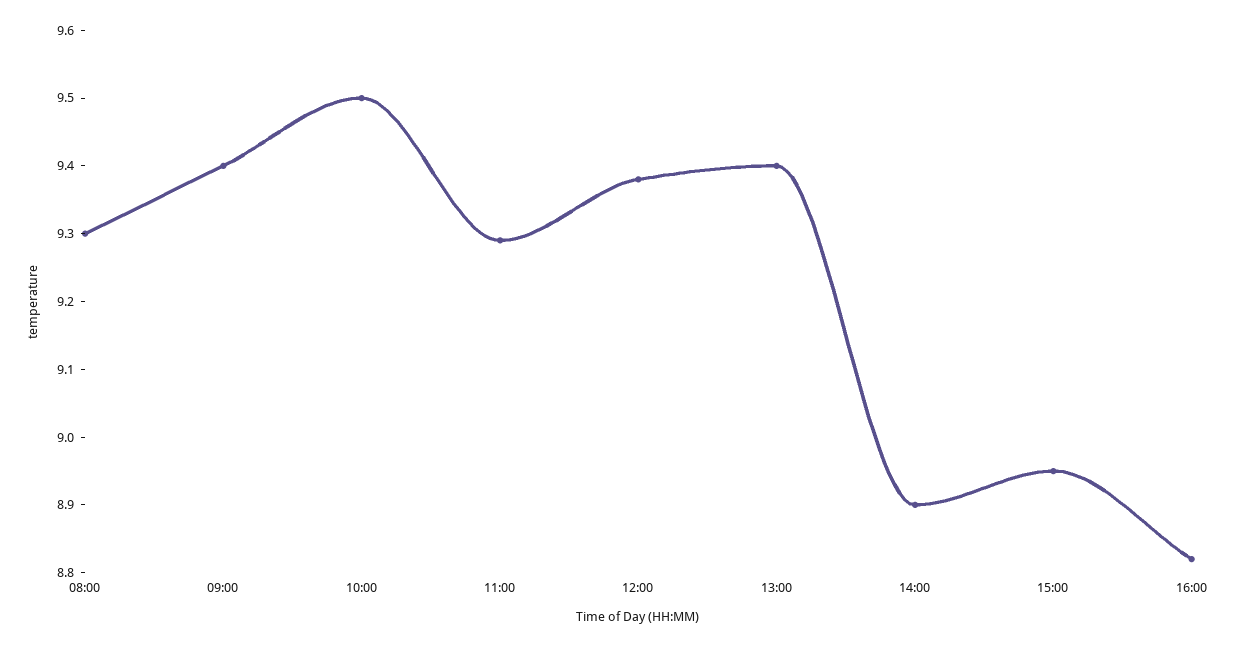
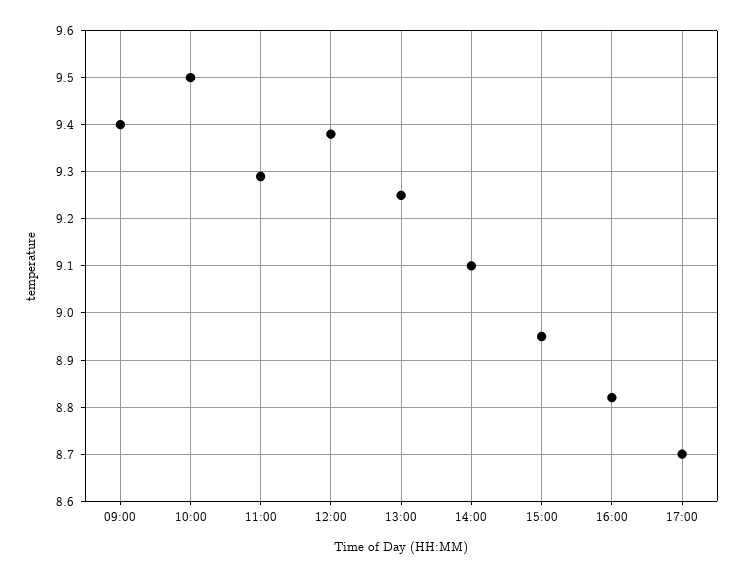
08:00: 9.3 -> none
13:00: 9.4 -> 9.25
14:00: 8.9 -> 9.1
17:00: none -> 8.7

